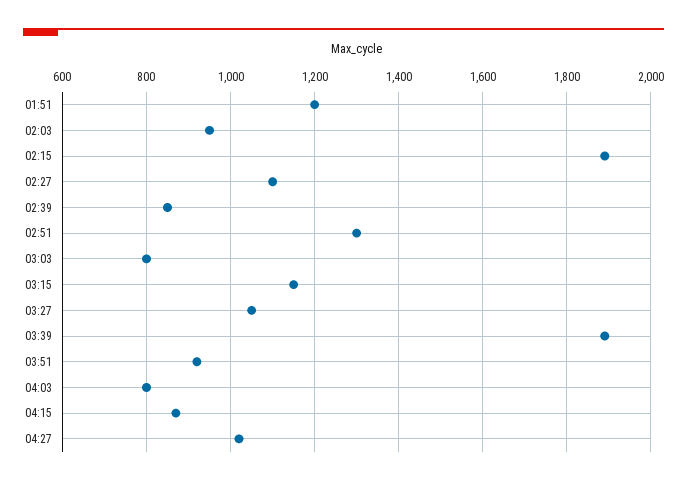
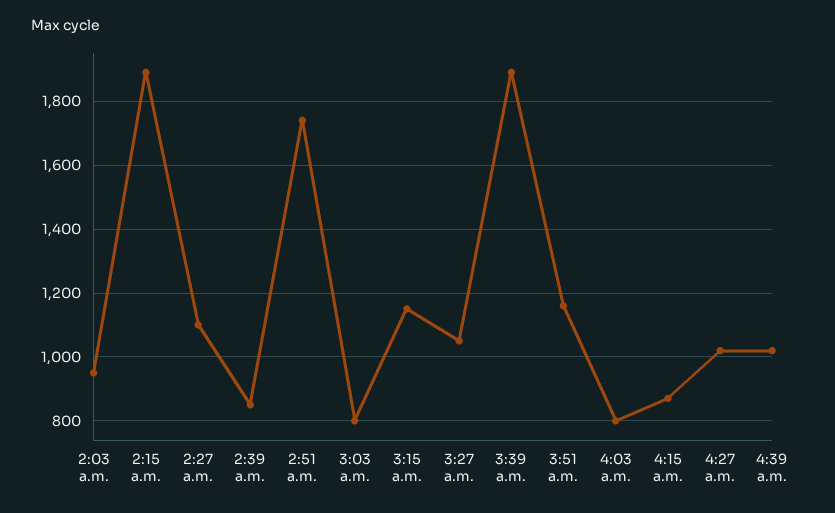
01:51: 1200 -> none
02:51: 1300 -> 1740
03:51: 920 -> 1160
4:39 a.m.: none -> 1020

